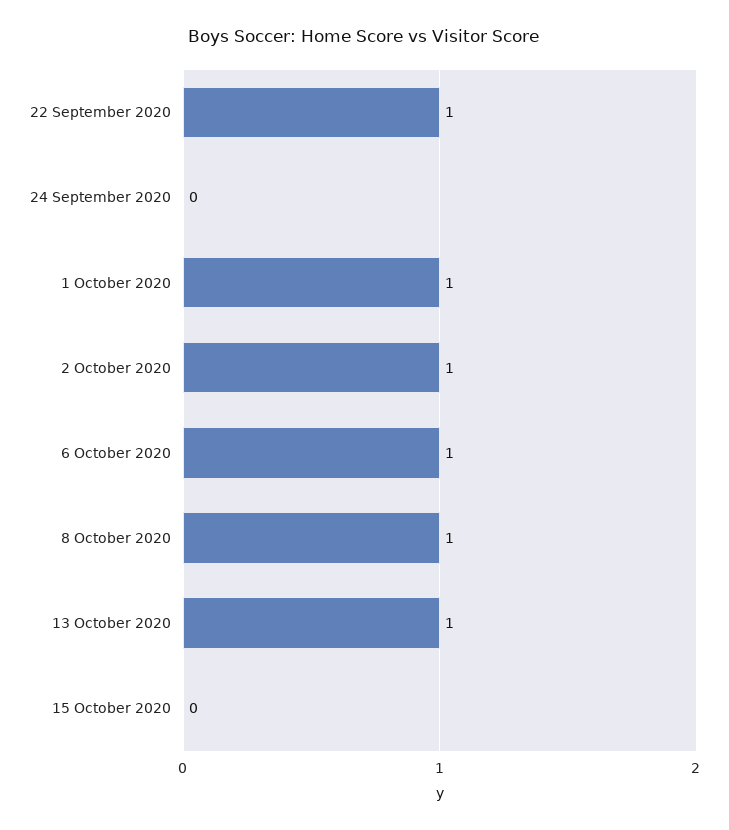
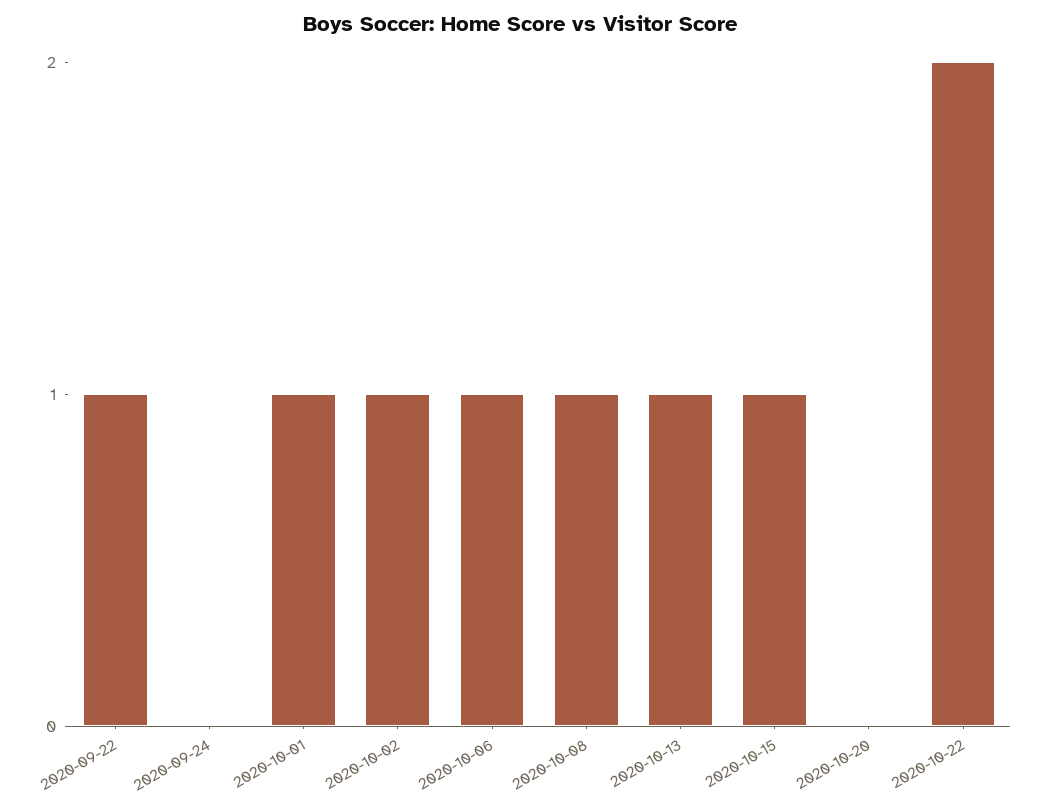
15 October 2020: 0 -> 1
2020-10-20: none -> 0
2020-10-22: none -> 2

